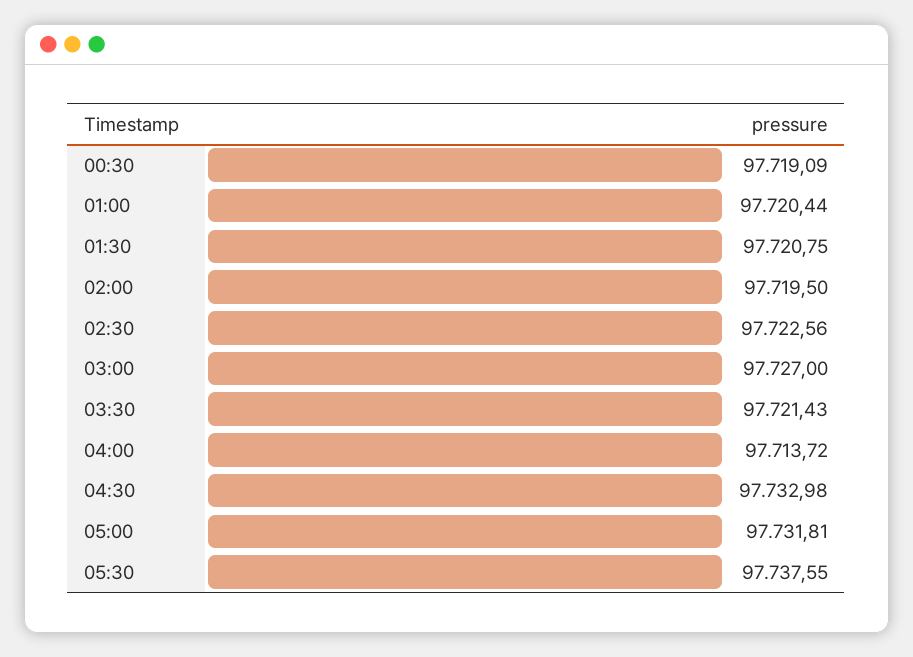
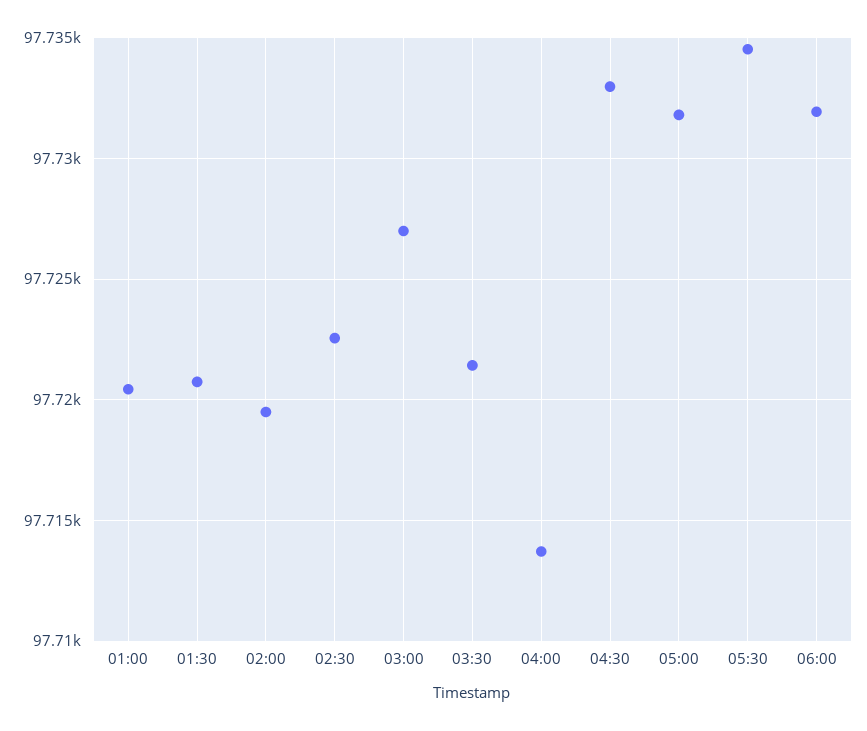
00:30: 97719.09 -> none
05:30: 97737.55 -> 97734.5
06:00: none -> 97732

